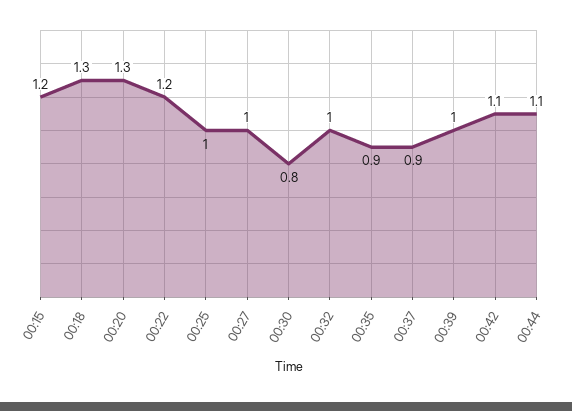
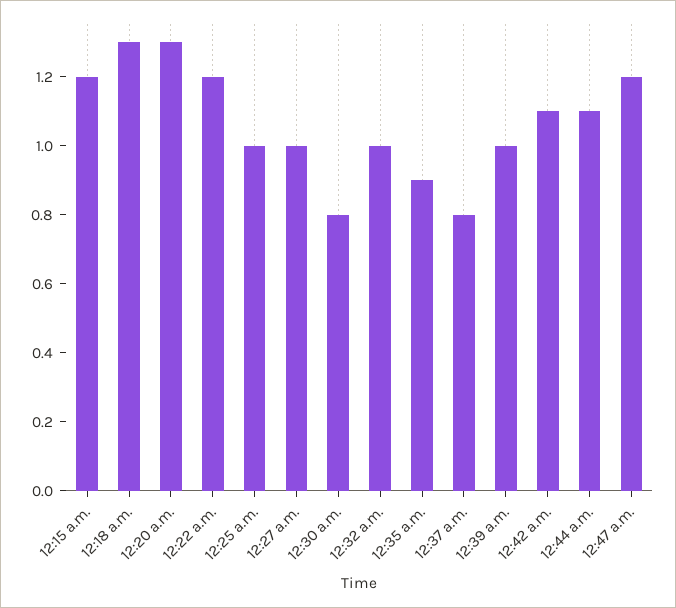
00:37: 0.9 -> 0.8
12:47 a.m.: none -> 1.2

